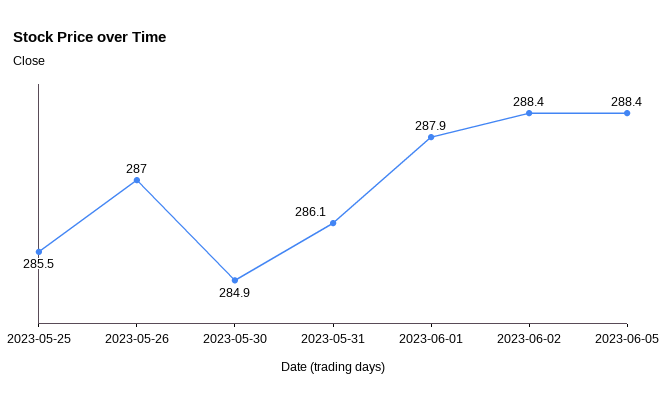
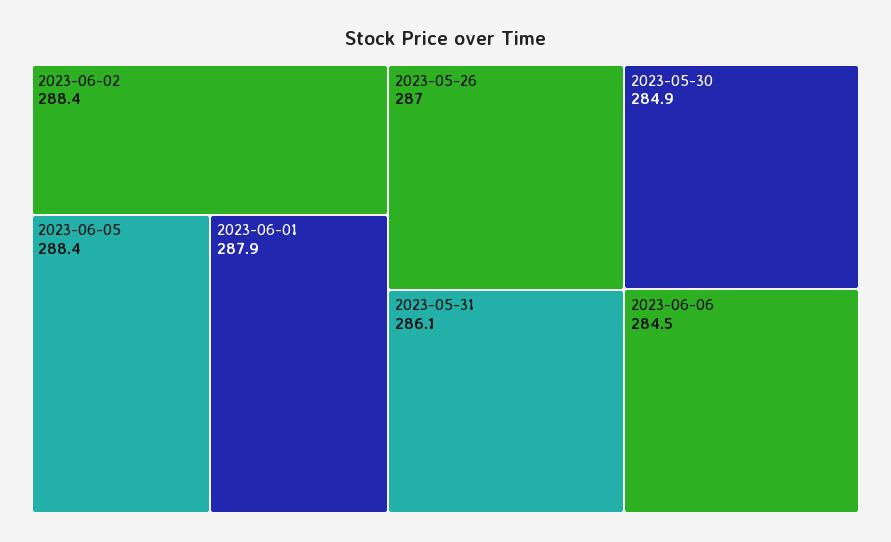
2023-05-25: 285.5 -> none
2023-06-06: none -> 284.5

